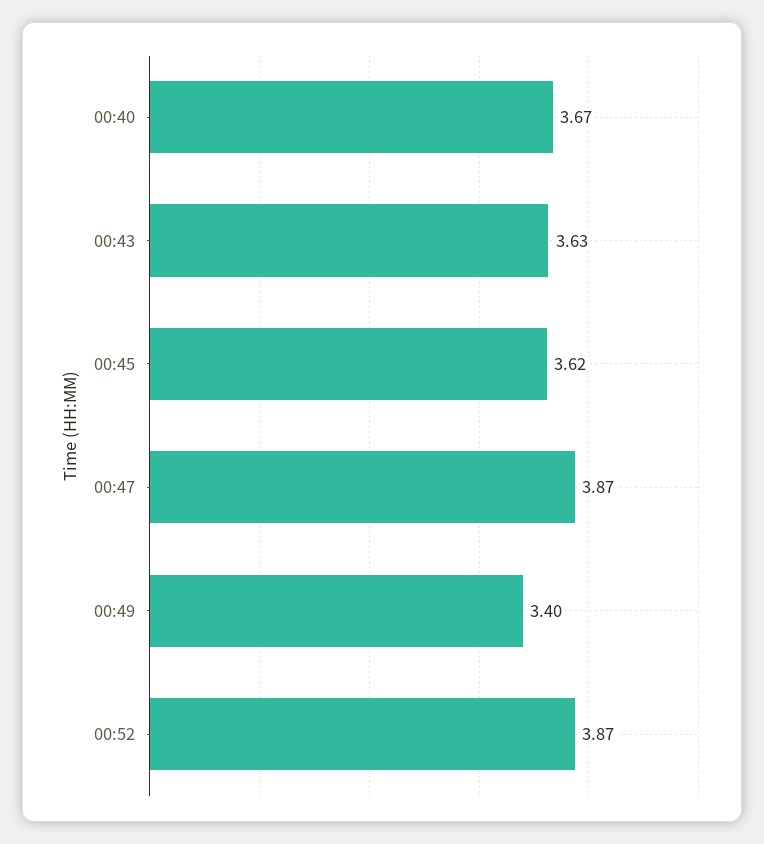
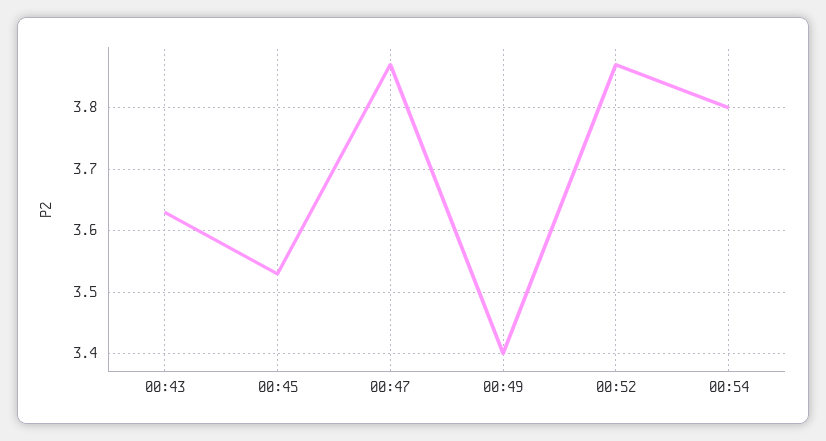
00:40: 3.67 -> none
00:45: 3.62 -> 3.53
00:54: none -> 3.8

